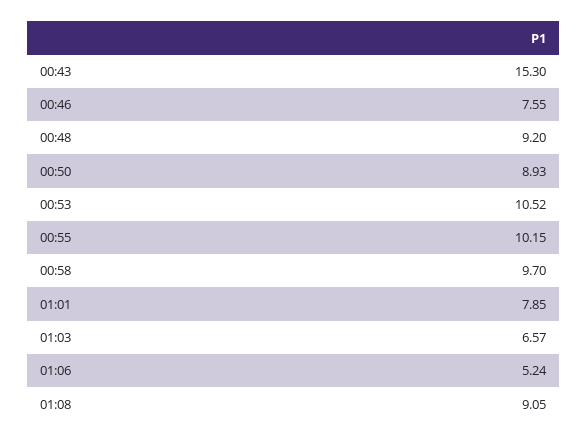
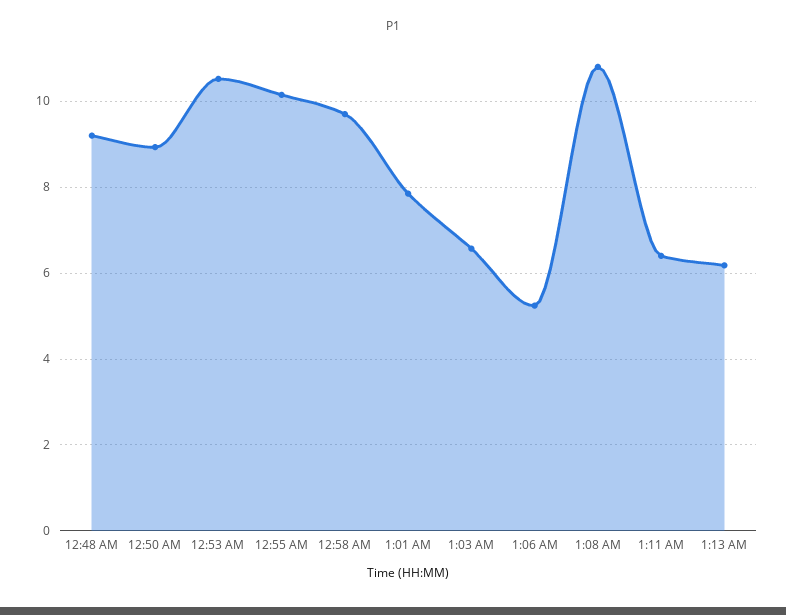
00:43: 15.3 -> none
00:46: 7.55 -> none
01:08: 9.05 -> 10.8
1:11 AM: none -> 6.4
1:13 AM: none -> 6.2

